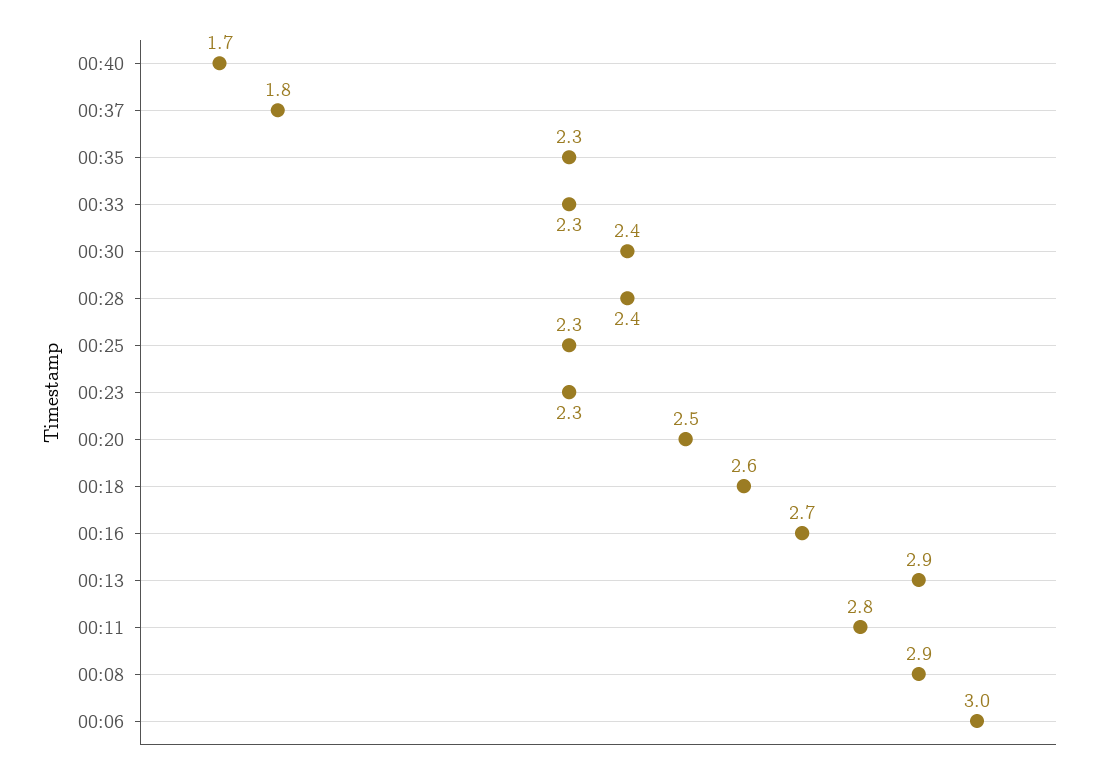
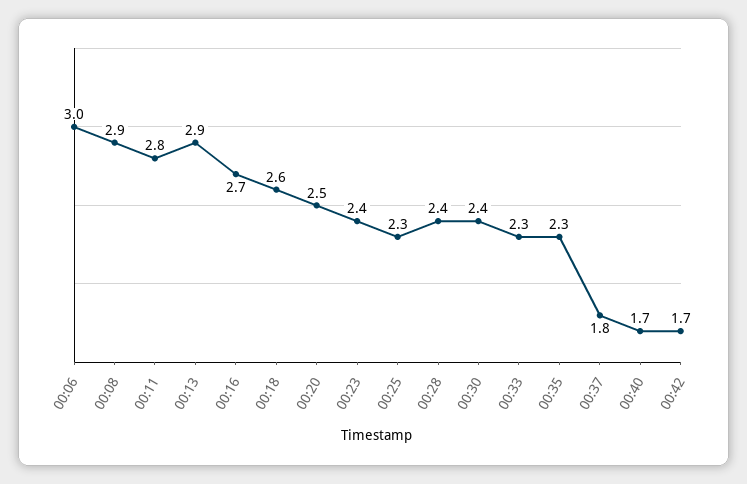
00:23: 2.3 -> 2.4
00:42: none -> 1.7

